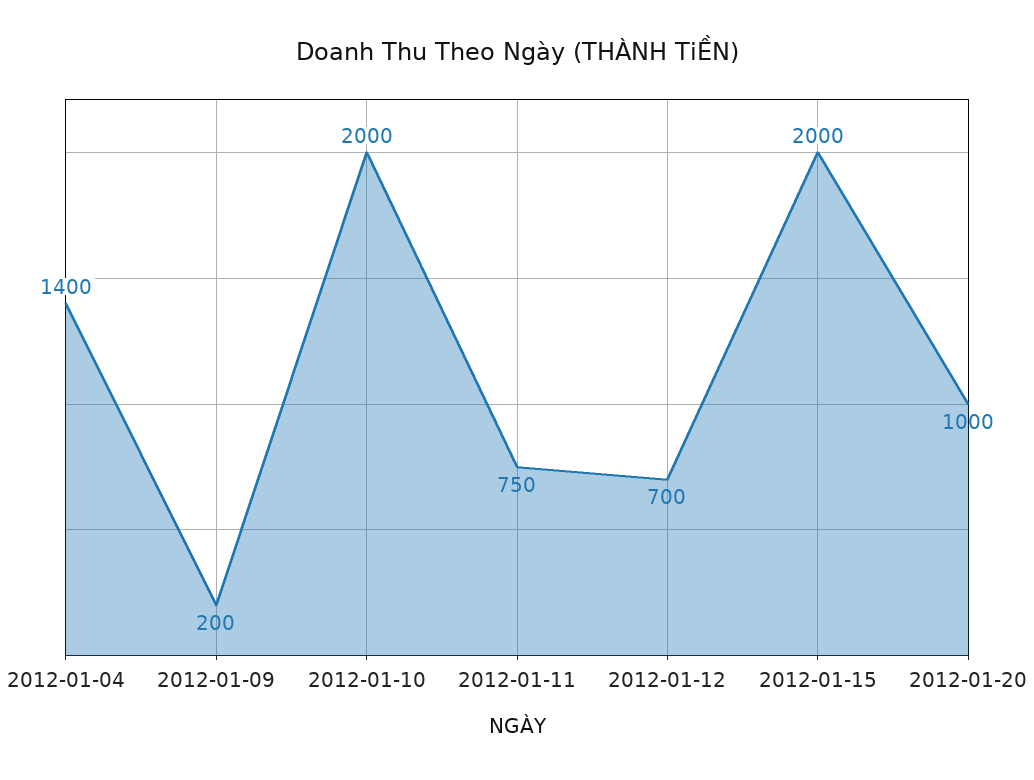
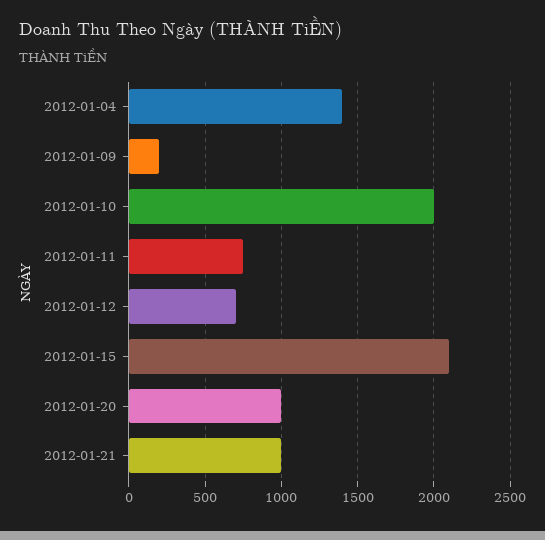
2012-01-15: 2000 -> 2100
2012-01-21: none -> 1000

